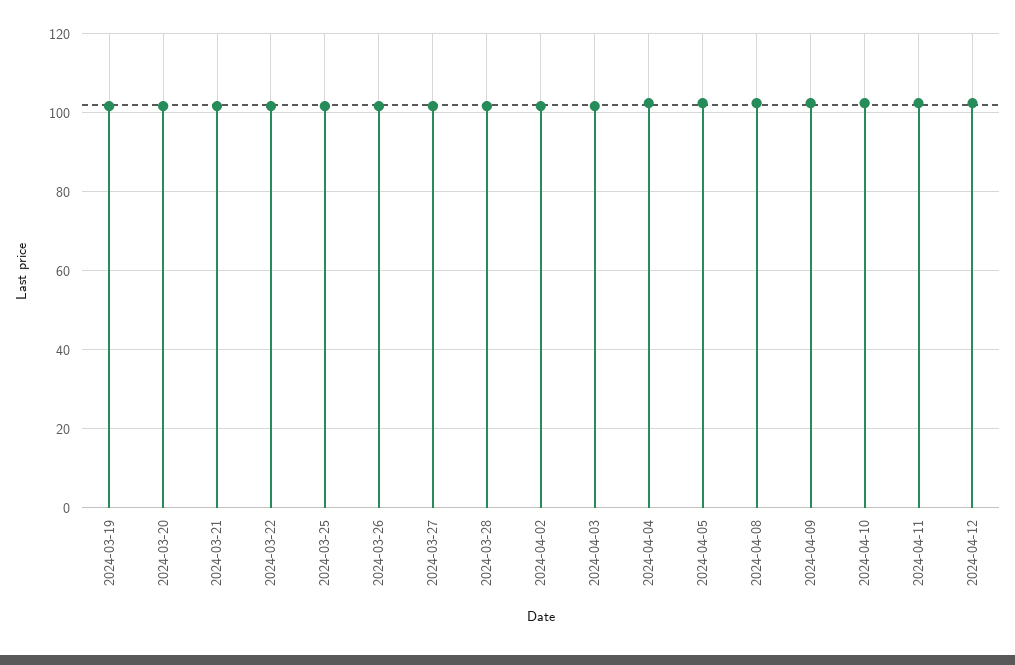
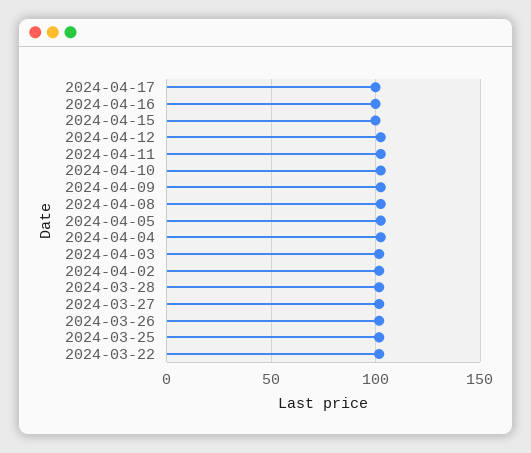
2024-03-19: 102 -> none
2024-03-20: 102 -> none
2024-03-21: 102 -> none
2024-04-17: none -> 100
2024-04-16: none -> 100
2024-04-15: none -> 100

